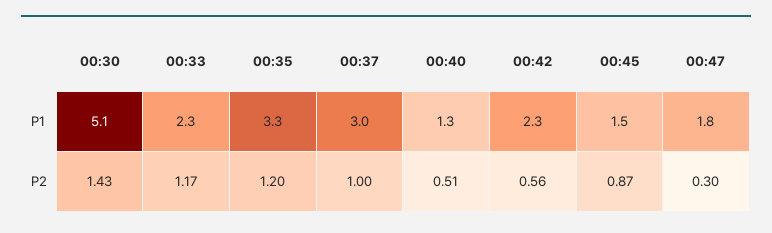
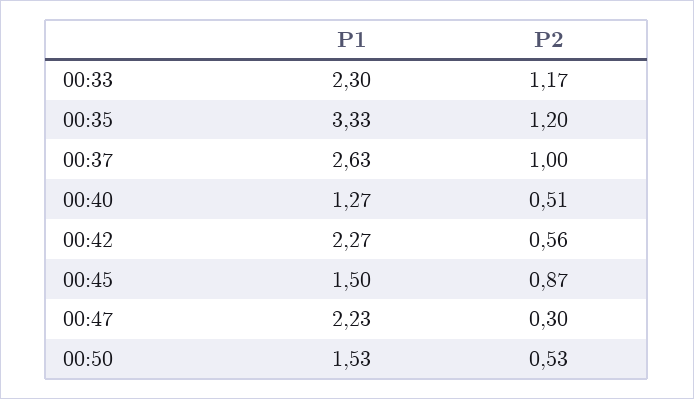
00:30, P1: 5.1 -> none
00:37, P1: 3 -> 2.63
00:47, P1: 1.8 -> 2.23
00:30, P2: 1.43 -> none
00:50, P1: none -> 1.53
00:50, P2: none -> 0.53

